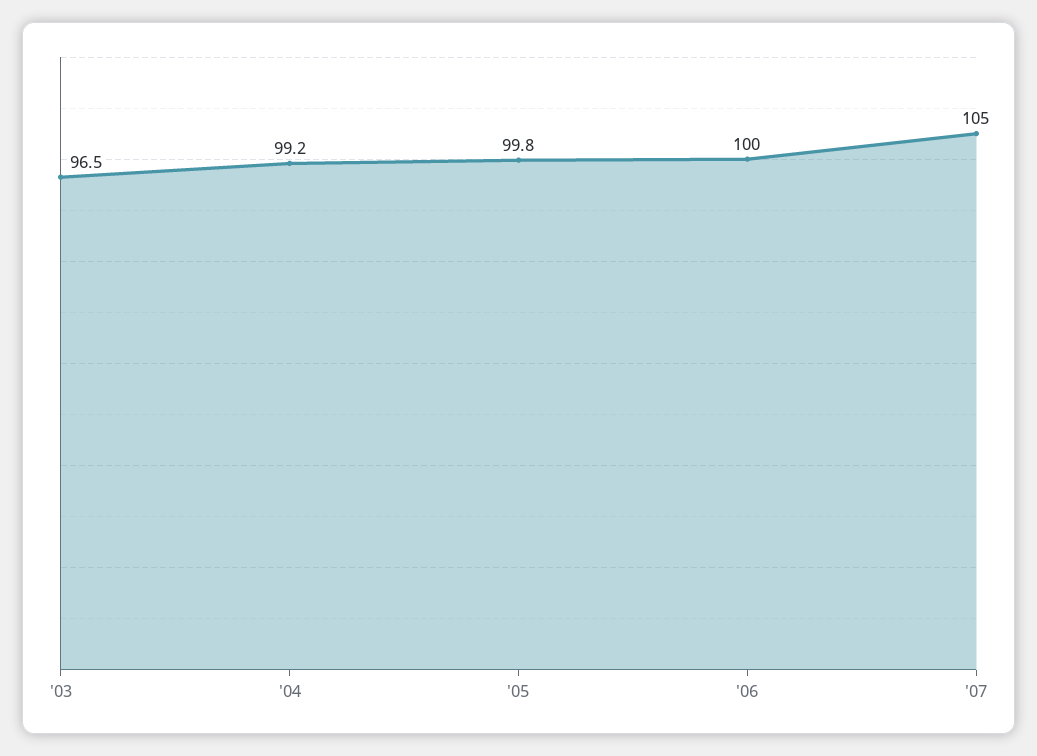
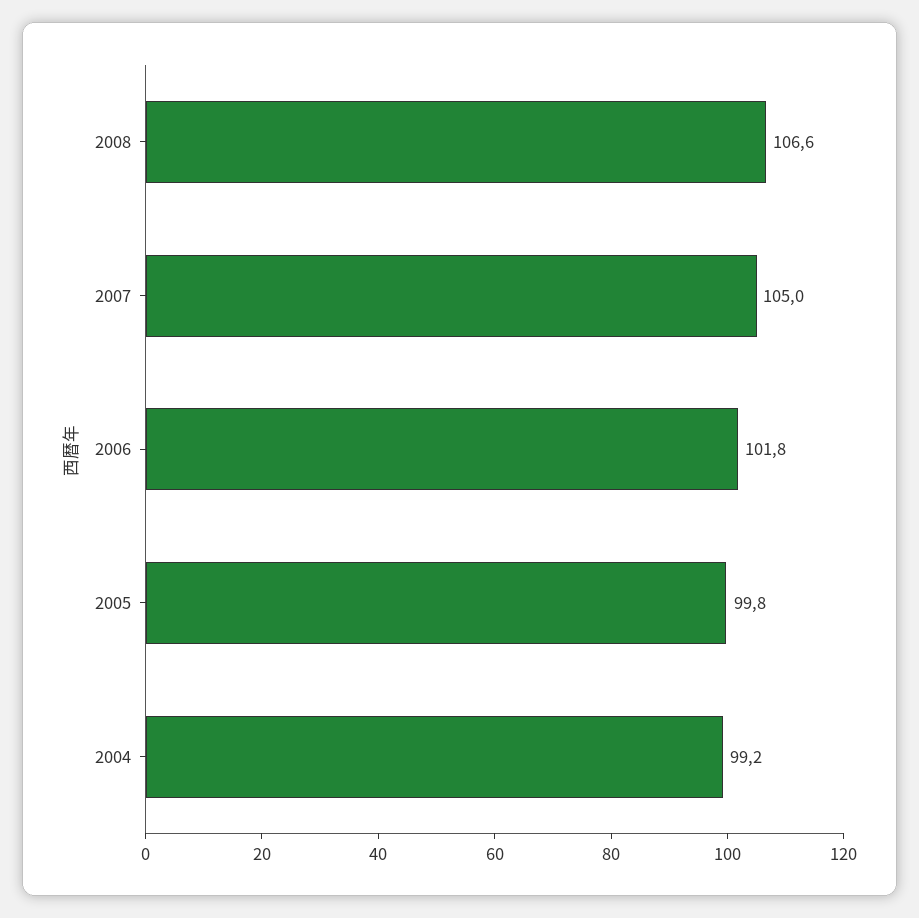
'03: 96.5 -> none
'06: 100 -> 101.8
2008: none -> 106.6

